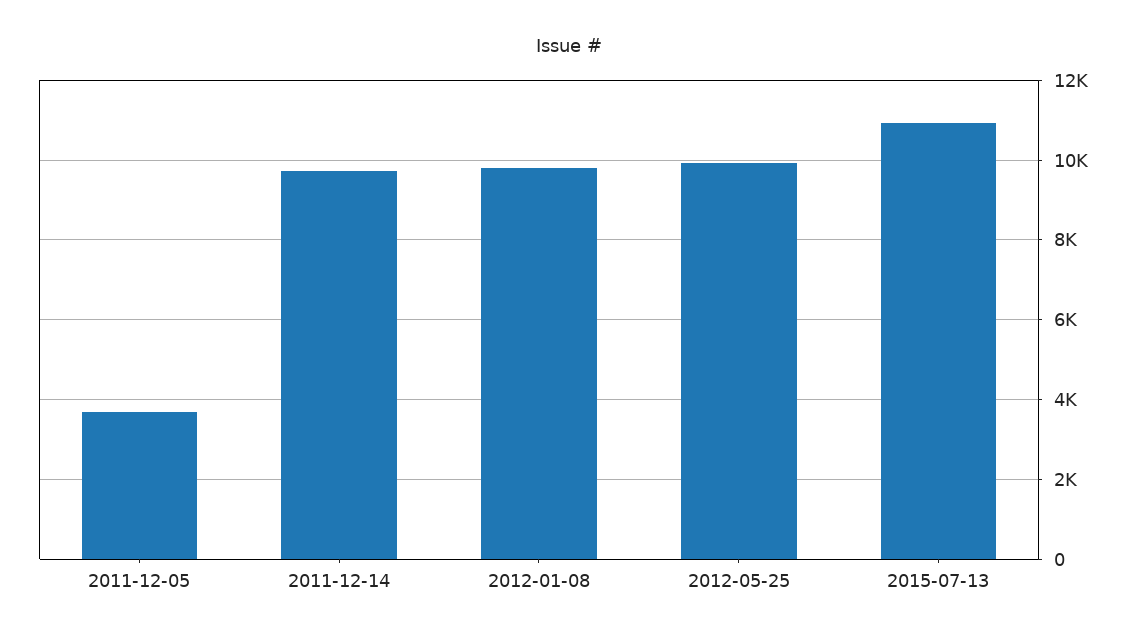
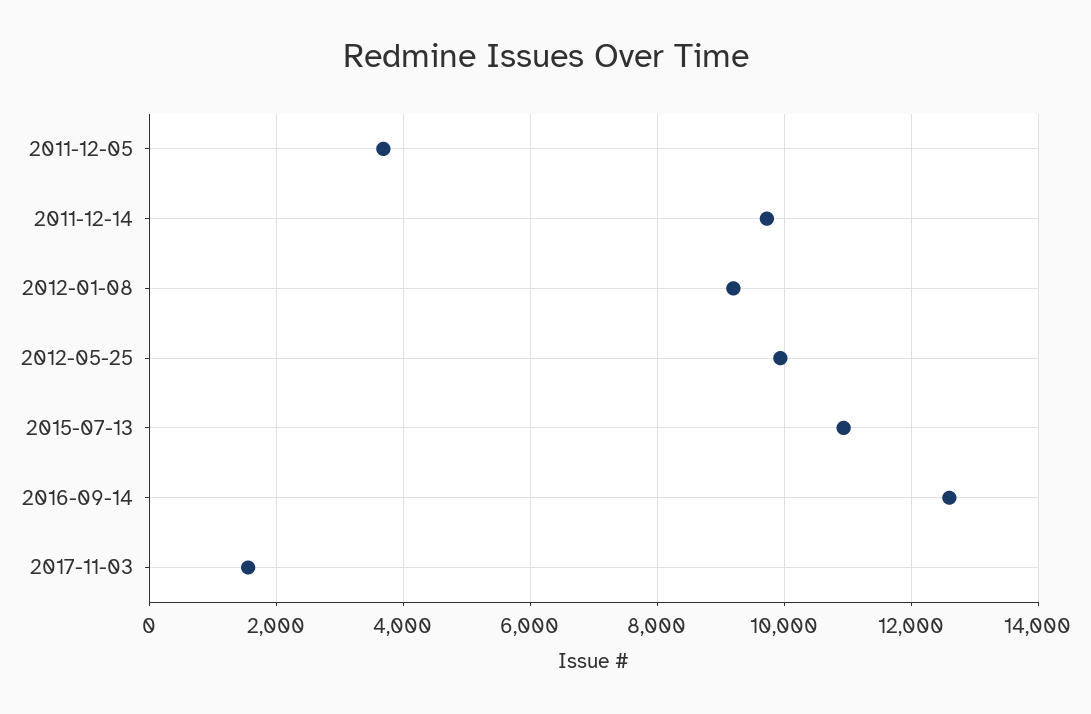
2012-01-08: 9800 -> 9200
2016-09-14: none -> 12600
2017-11-03: none -> 1600

